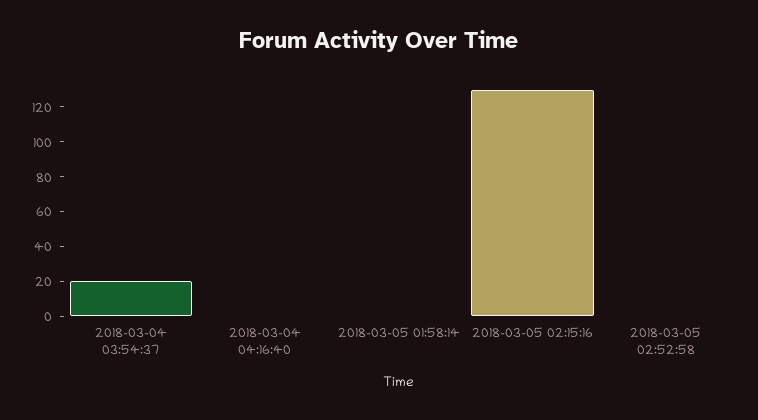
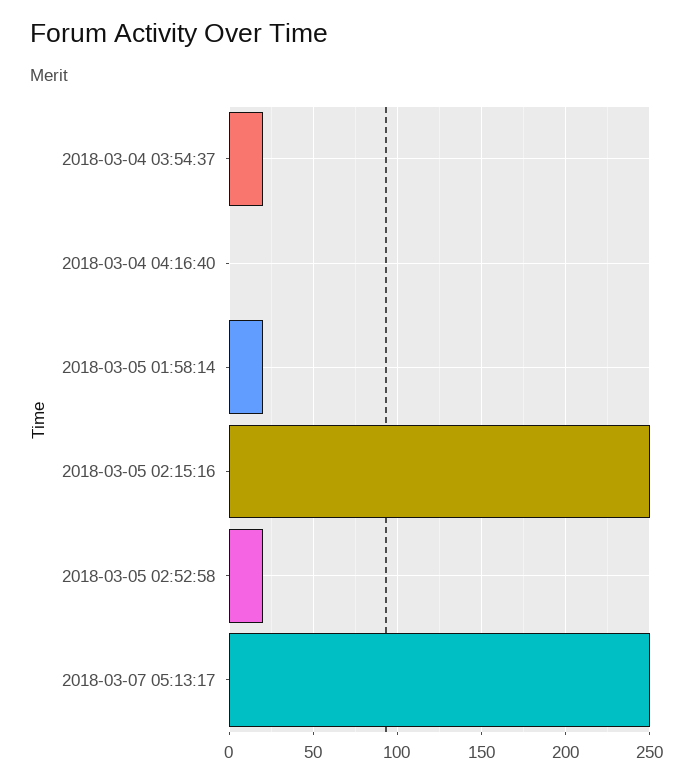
2018-03-05 01:58:14: 0 -> 20
2018-03-05 02:15:16: 130 -> 250
2018-03-05 02:52:58: 0 -> 20
2018-03-07 05:13:17: none -> 250

